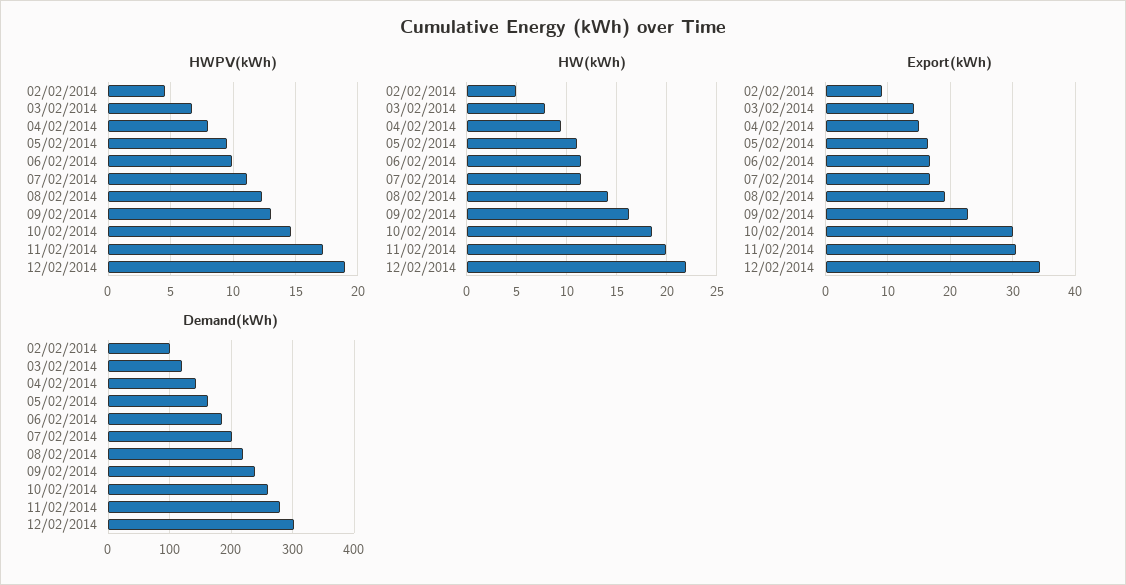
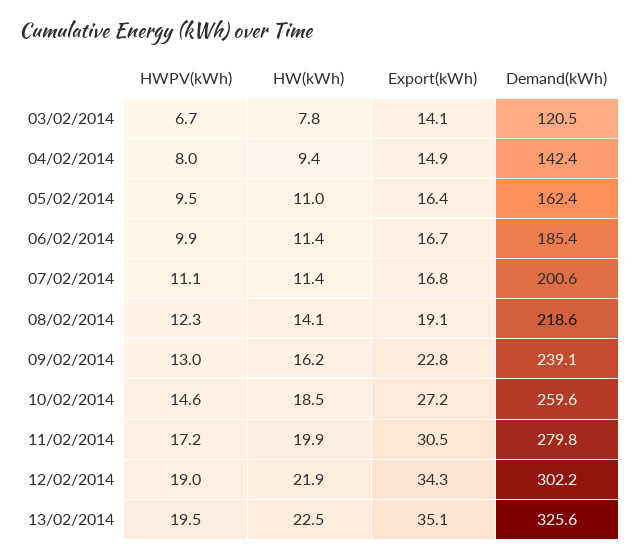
HWPV(kWh), 02/02/2014: 4.5 -> none
HW(kWh), 02/02/2014: 5 -> none
Export(kWh), 02/02/2014: 9 -> none
Export(kWh), 10/02/2014: 30 -> 27.2
Demand(kWh), 02/02/2014: 100 -> none
HWPV(kWh), 13/02/2014: none -> 19.5
HW(kWh), 13/02/2014: none -> 22.5
Export(kWh), 13/02/2014: none -> 35.1
Demand(kWh), 13/02/2014: none -> 325.6

